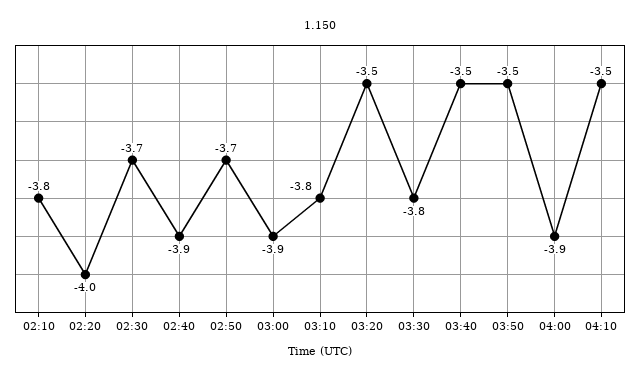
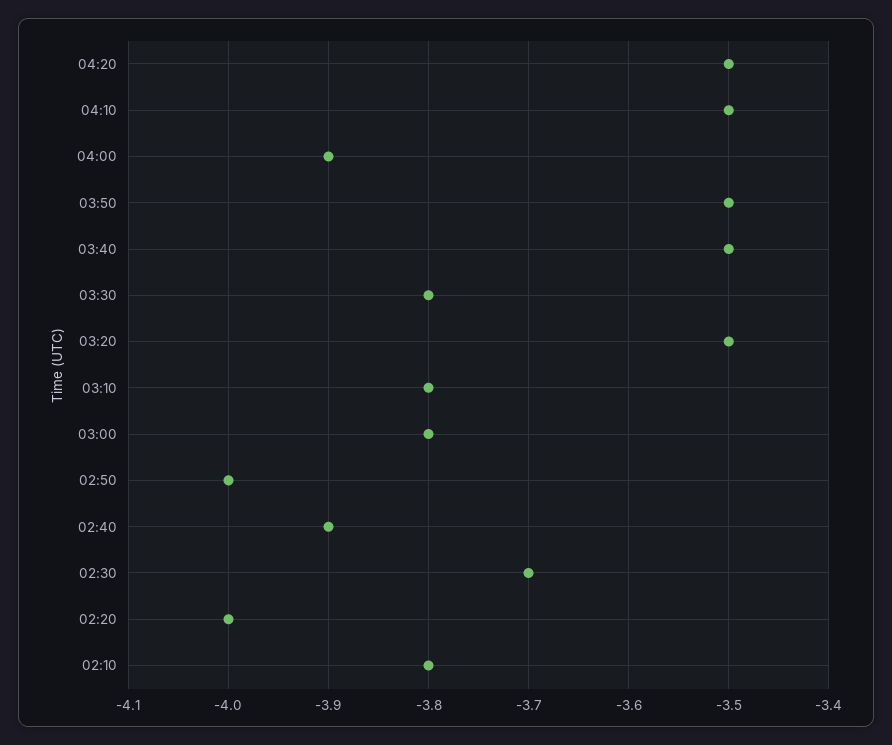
02:50: -3.7 -> -4
03:00: -3.9 -> -3.8
04:20: none -> -3.5

